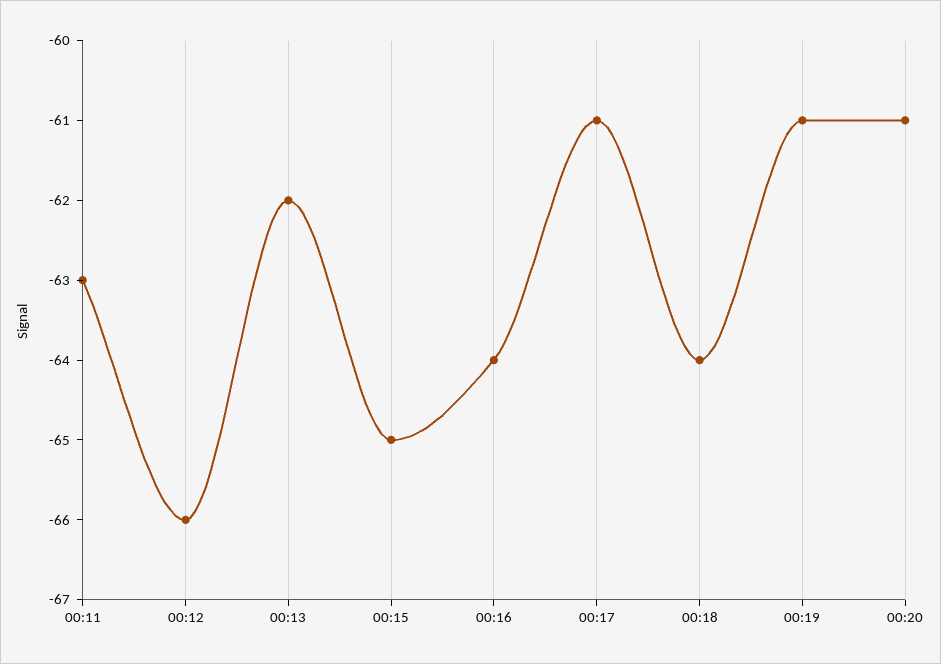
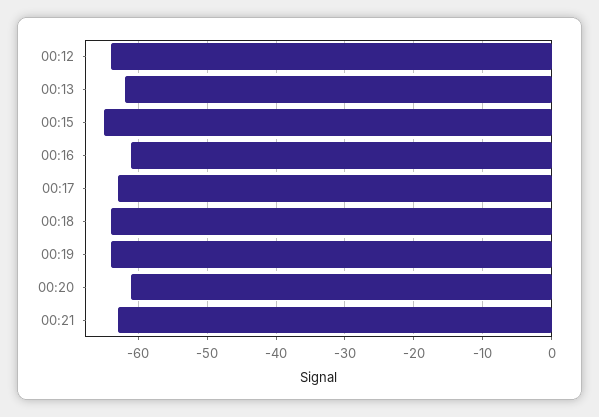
00:11: -63 -> none
00:12: -66 -> -64
00:16: -64 -> -61
00:17: -61 -> -63
00:19: -61 -> -64
00:21: none -> -63

